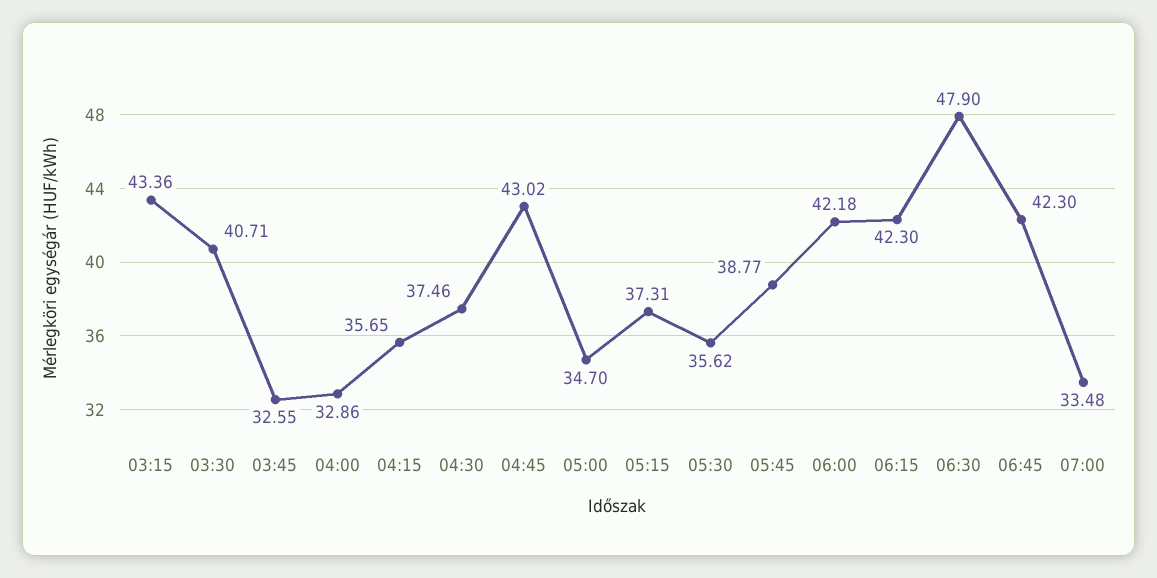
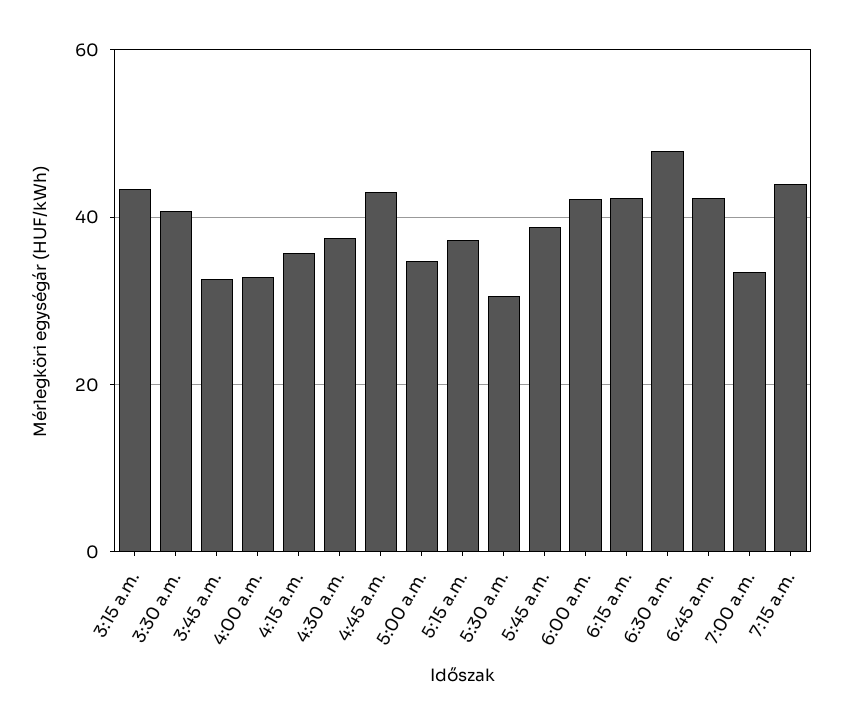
05:30: 35.62 -> 30
7:15 a.m.: none -> 44

